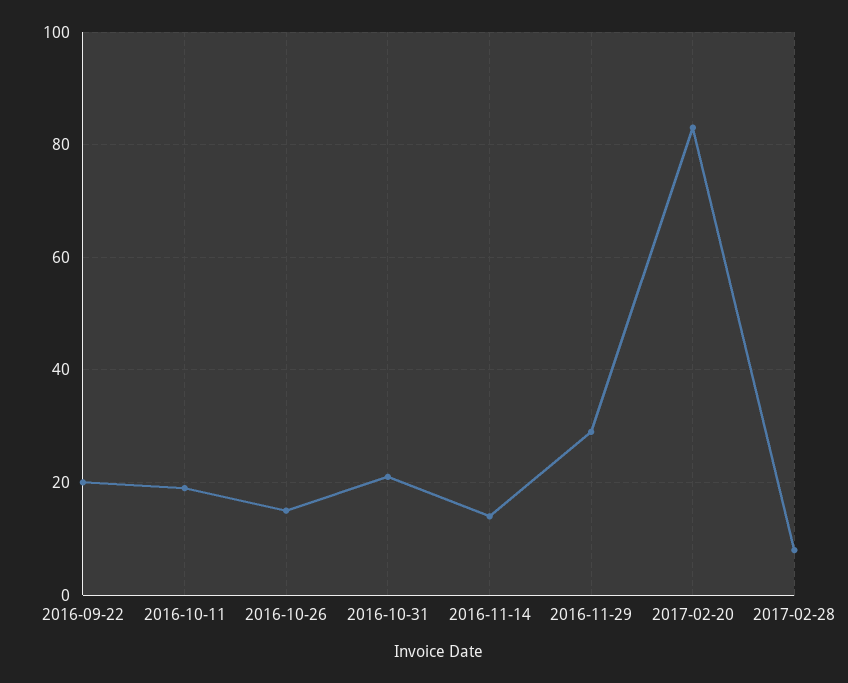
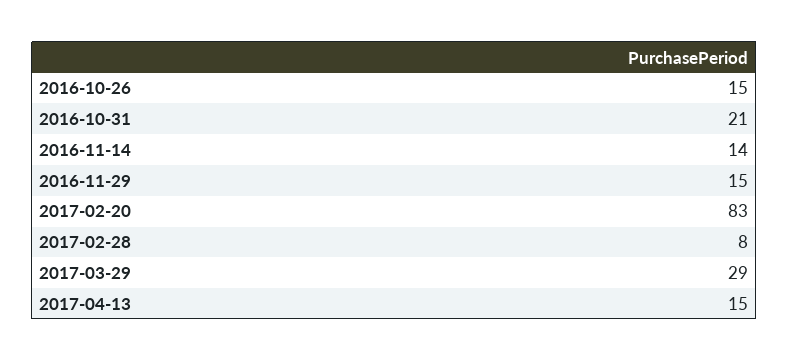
2016-09-22: 20 -> none
2016-10-11: 20 -> none
2016-11-29: 30 -> 15
2017-03-29: none -> 29
2017-04-13: none -> 15

